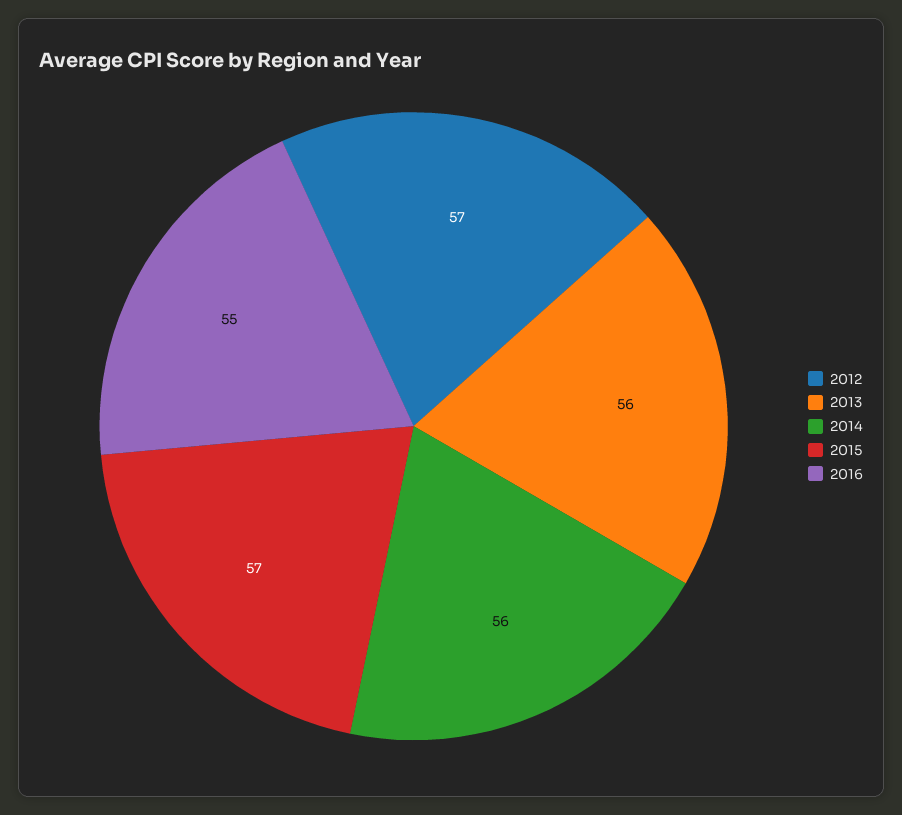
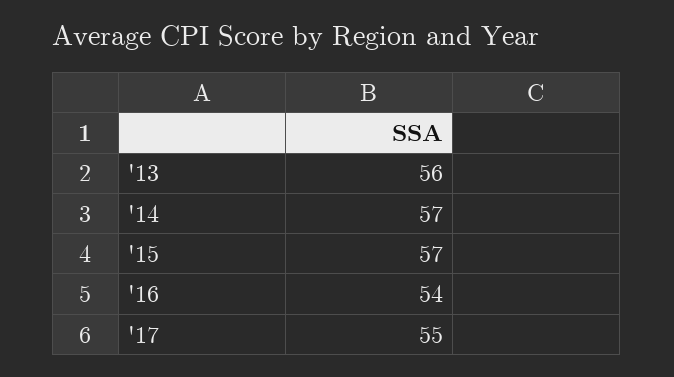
2012: 57 -> none
2014: 56 -> 57
2016: 55 -> 54
'17: none -> 55

